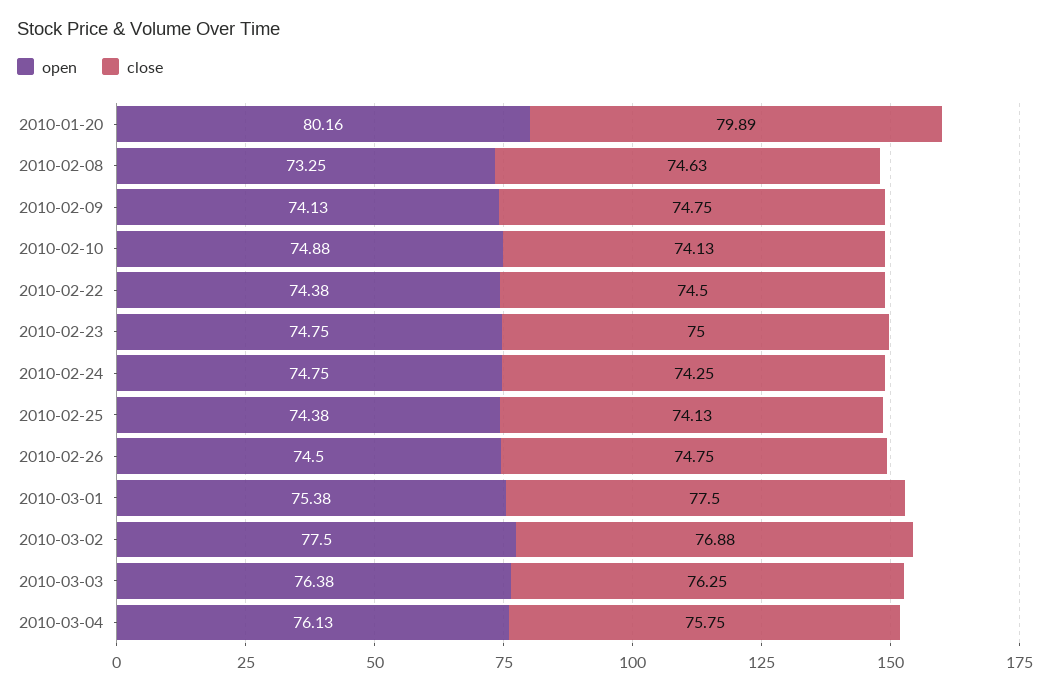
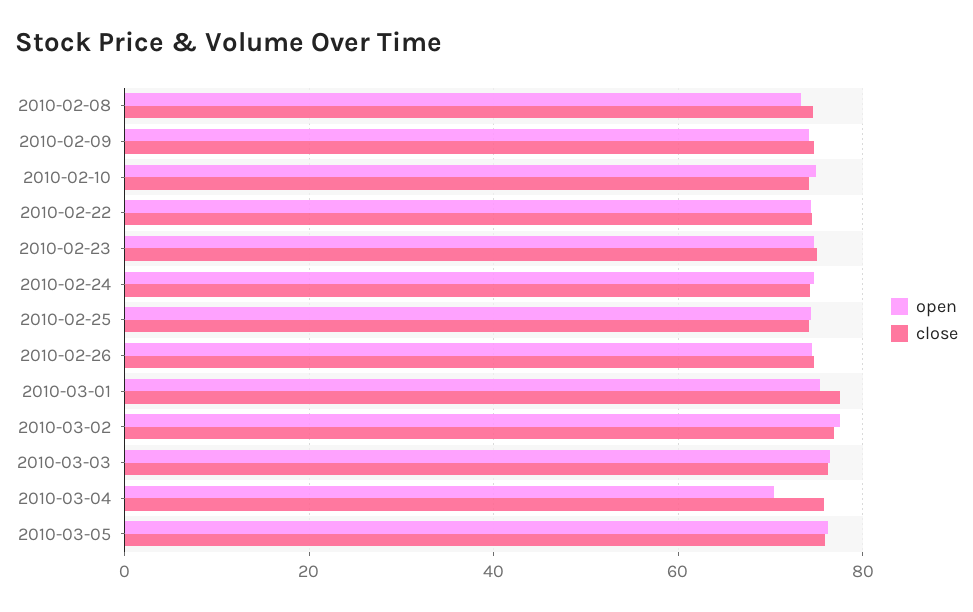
open, 2010-01-20: 80.16 -> none
close, 2010-01-20: 79.89 -> none
open, 2010-03-04: 76.13 -> 70
open, 2010-03-05: none -> 76
close, 2010-03-05: none -> 76

